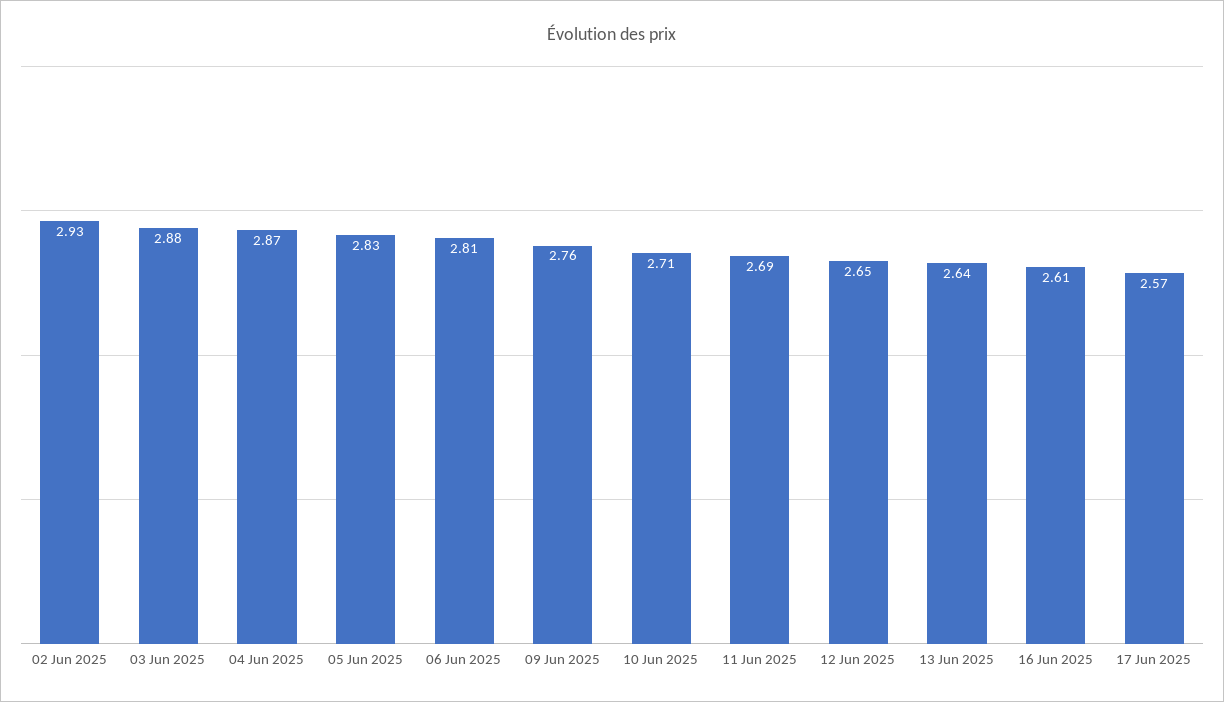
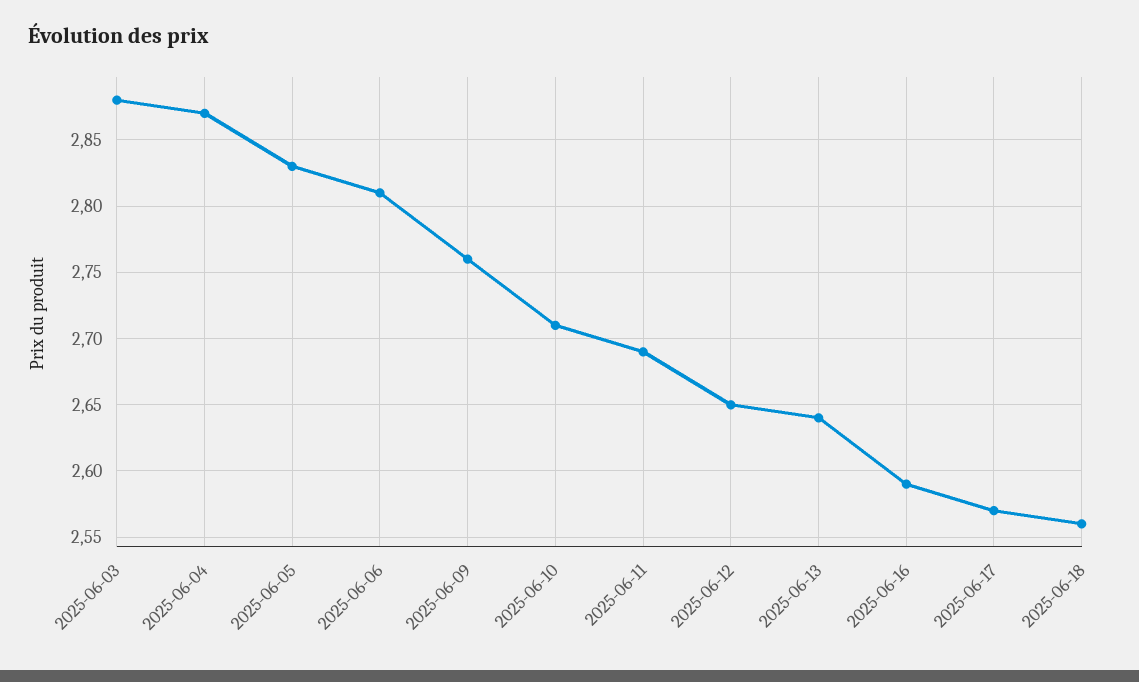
02 Jun 2025: 2.93 -> none
16 Jun 2025: 2.61 -> 2.59
2025-06-18: none -> 2.56

